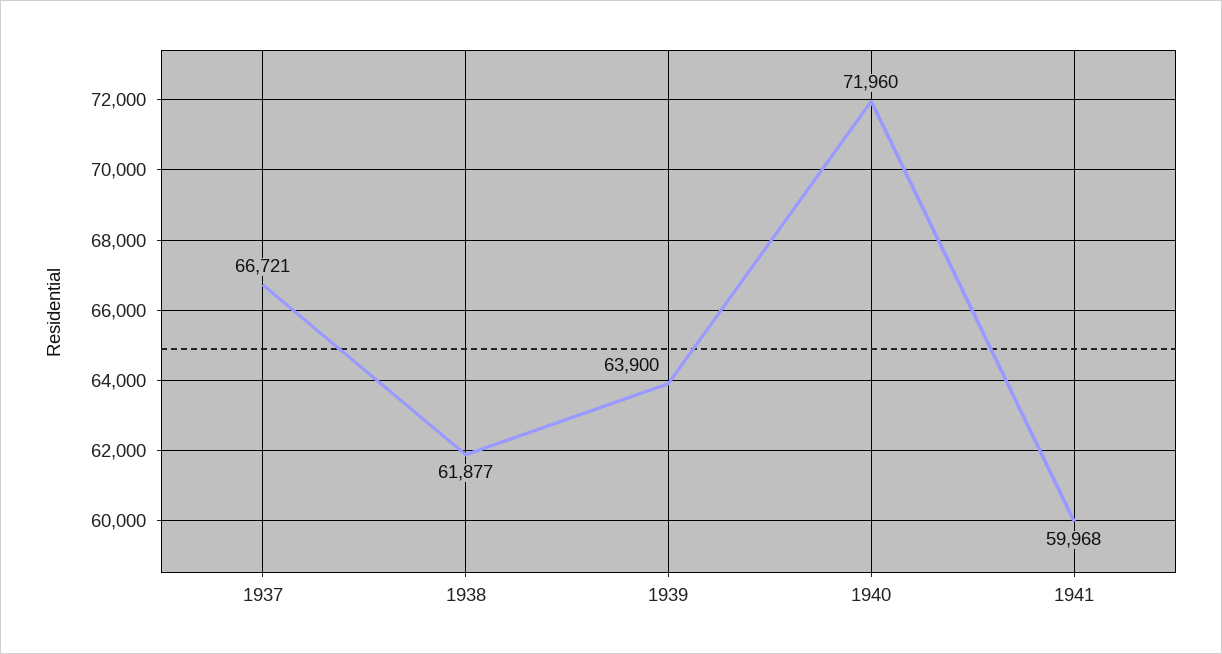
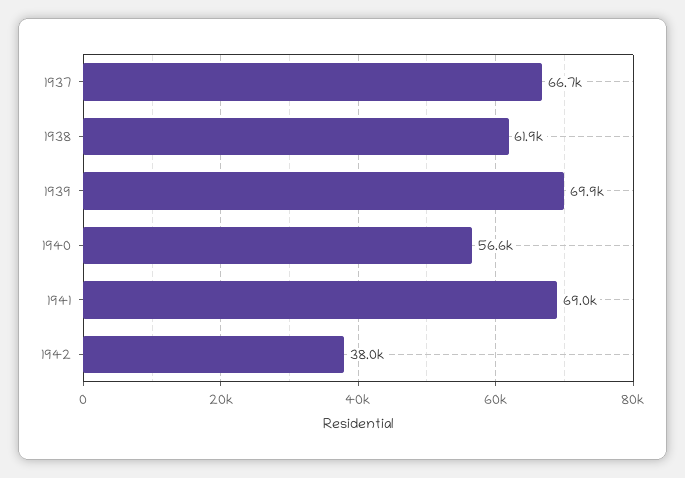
1939: 63900 -> 69900
1940: 71960 -> 56600
1941: 59968 -> 69000
1942: none -> 38000

